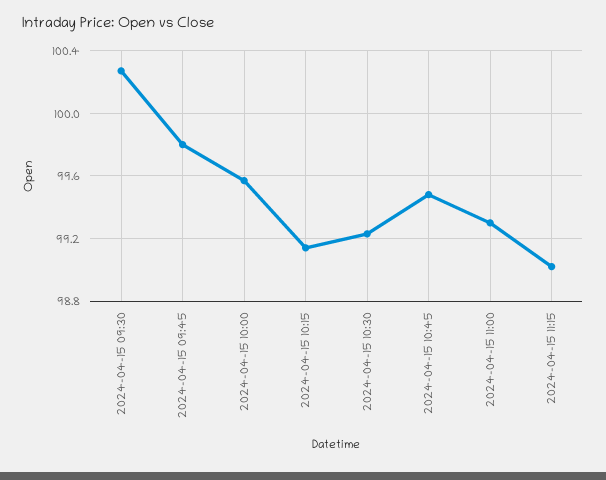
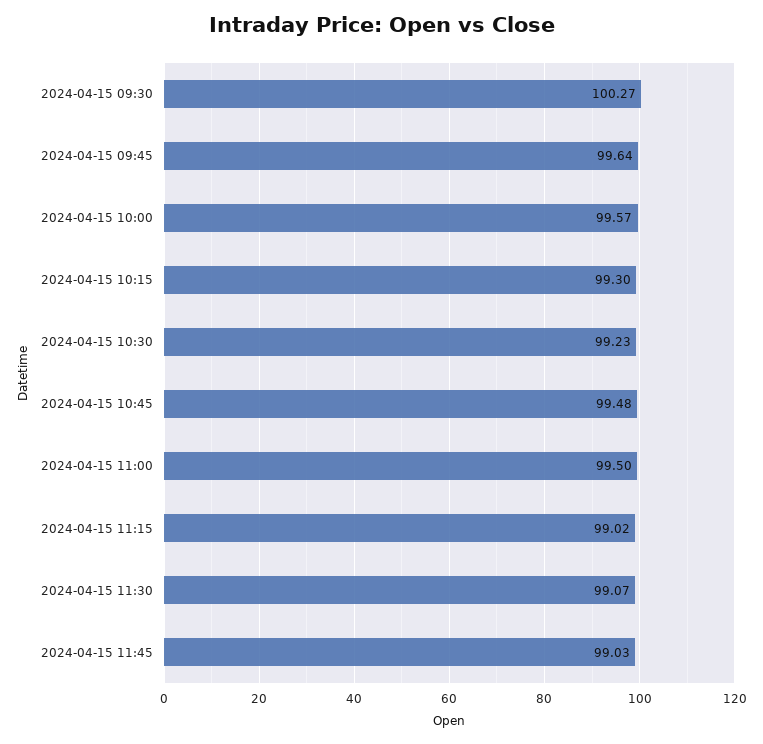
2024-04-15 09:45: 99.8 -> 99.64
2024-04-15 10:15: 99.15 -> 99.3
2024-04-15 11:00: 99.3 -> 99.5
2024-04-15 11:30: none -> 99.07
2024-04-15 11:45: none -> 99.03

